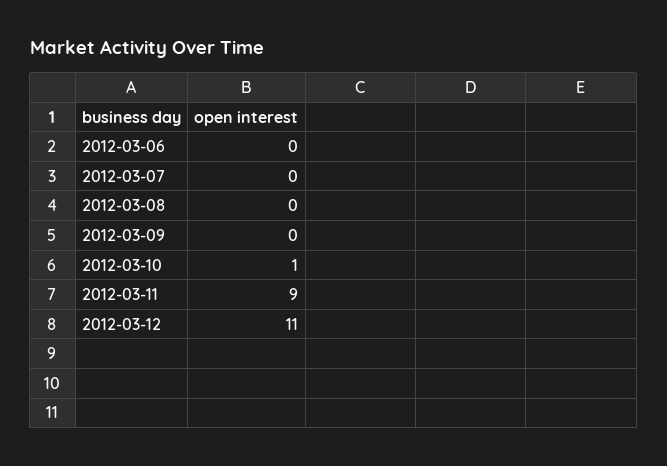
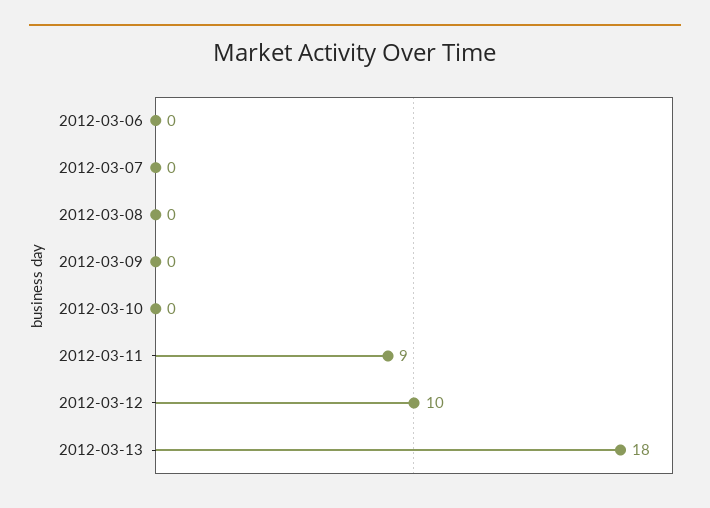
2012-03-10: 1 -> 0
2012-03-12: 11 -> 10
2012-03-13: none -> 18

